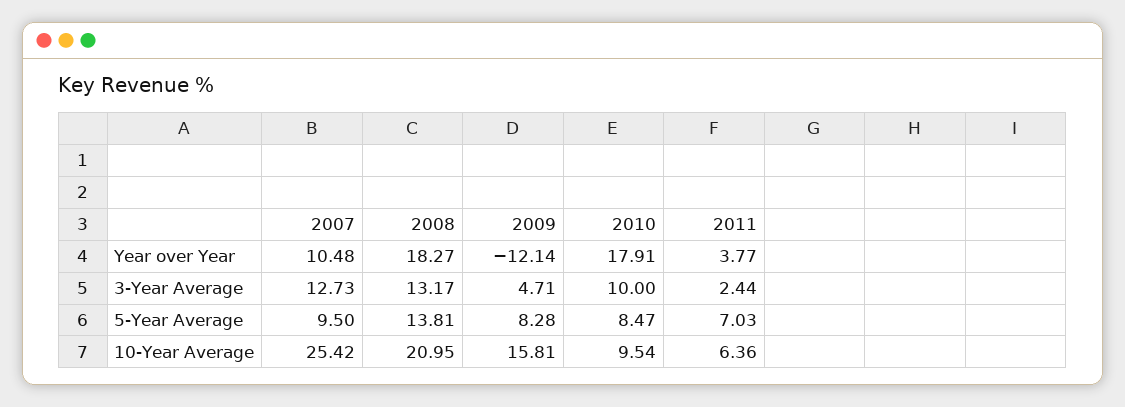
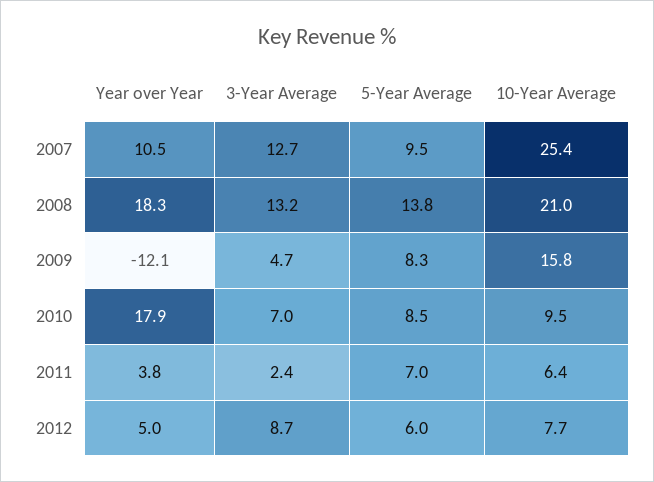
2010, 3-Year Average: 10 -> 7
2012, Year over Year: none -> 5
2012, 3-Year Average: none -> 8.7
2012, 5-Year Average: none -> 6
2012, 10-Year Average: none -> 7.7

